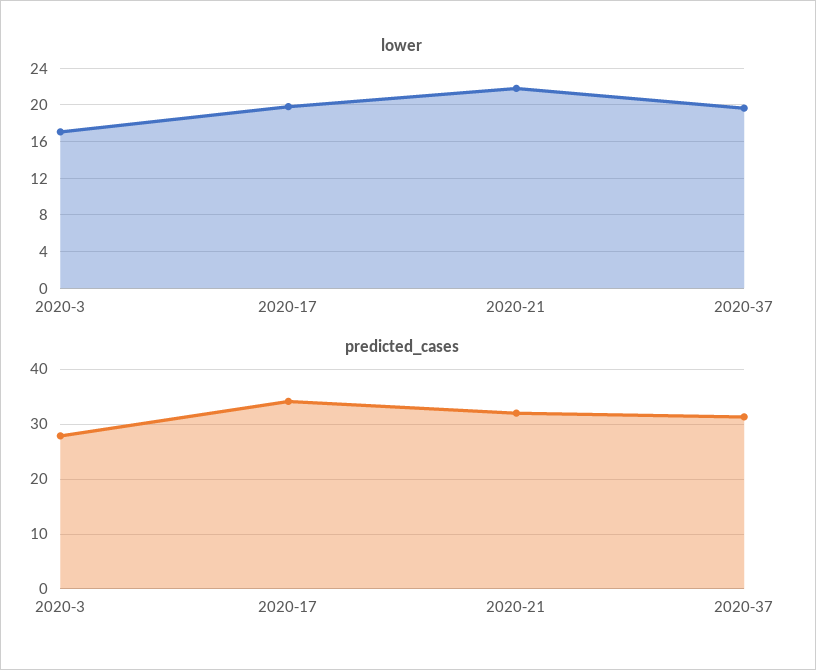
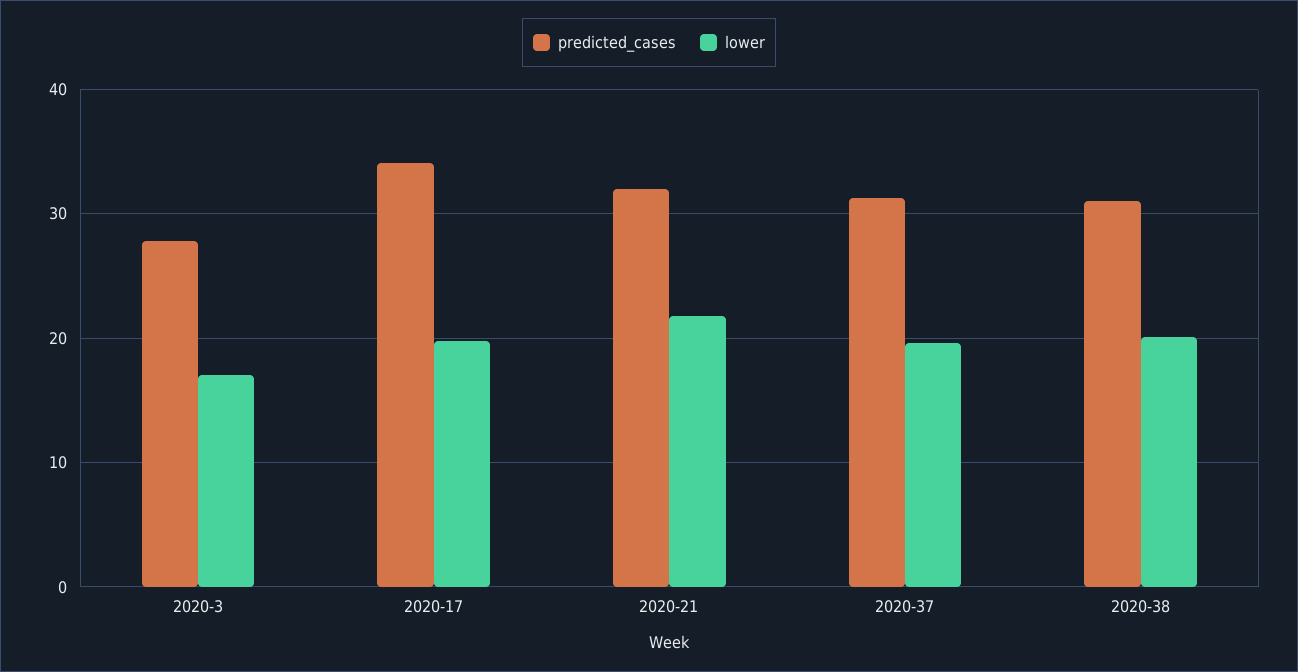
predicted_cases, 2020-38: none -> 31
lower, 2020-38: none -> 20

